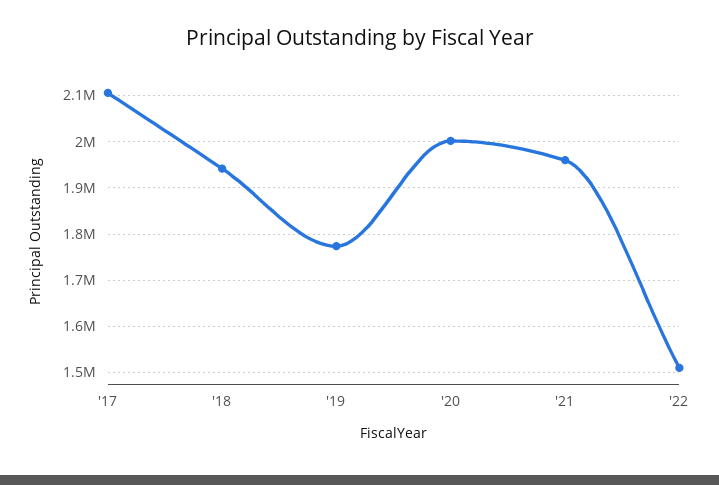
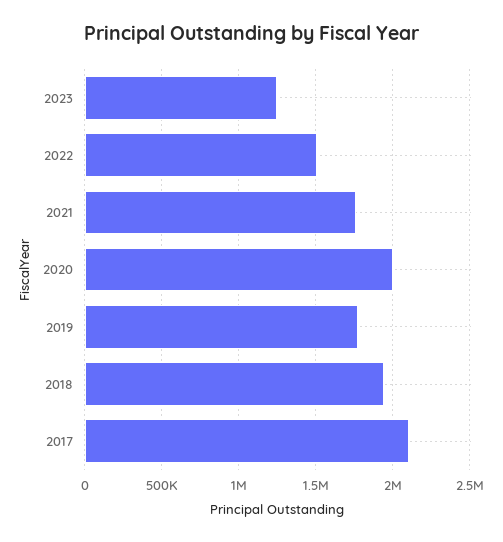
'21: 1960000 -> 1750000
2023: none -> 1250000

